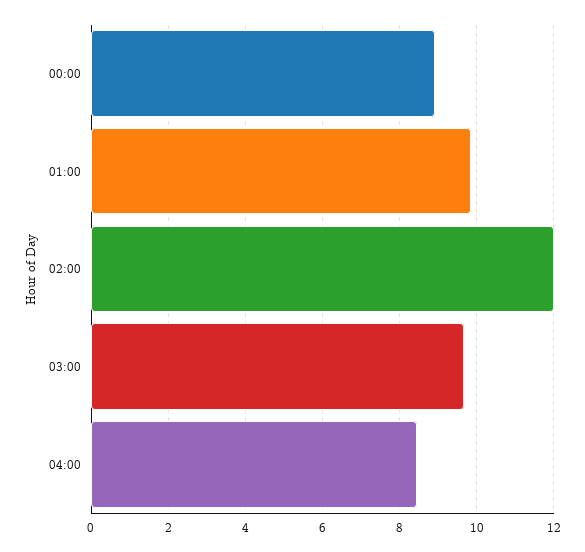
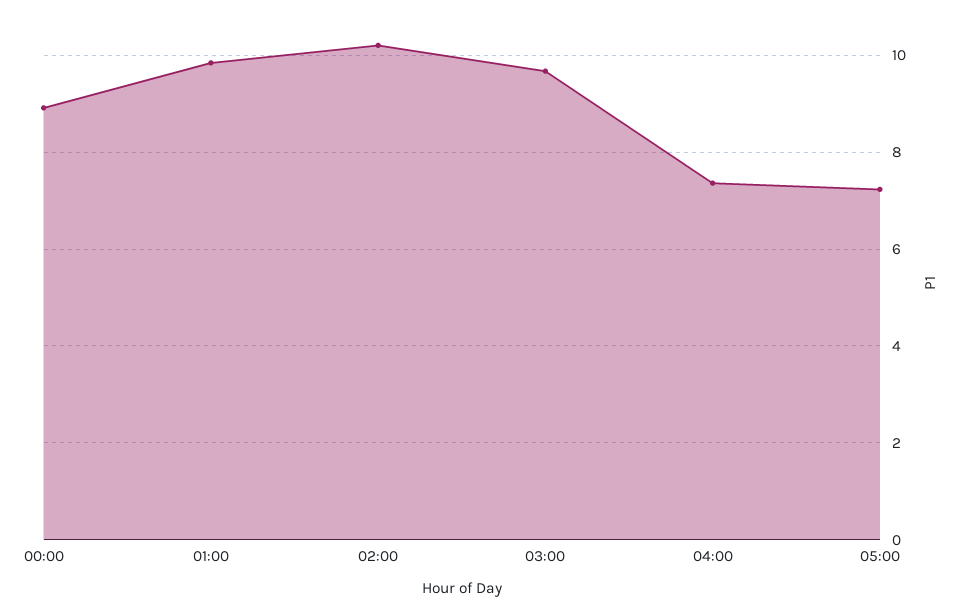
02:00: 12 -> 10.2
04:00: 8.4 -> 7.4
05:00: none -> 7.2

